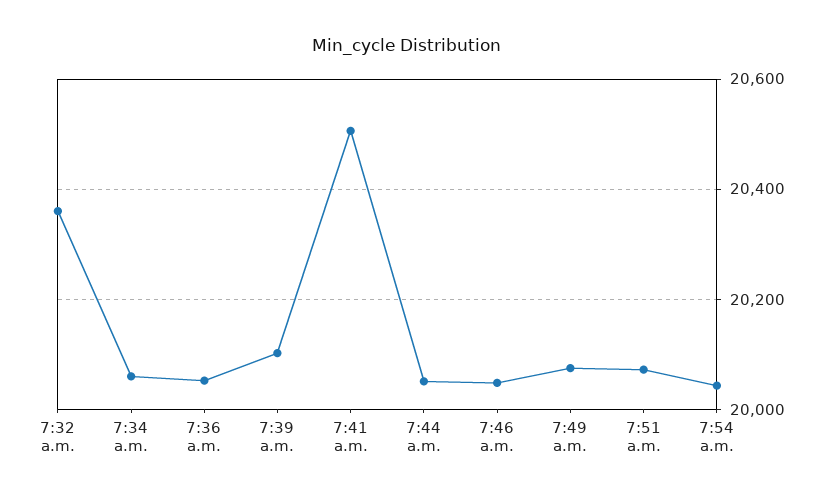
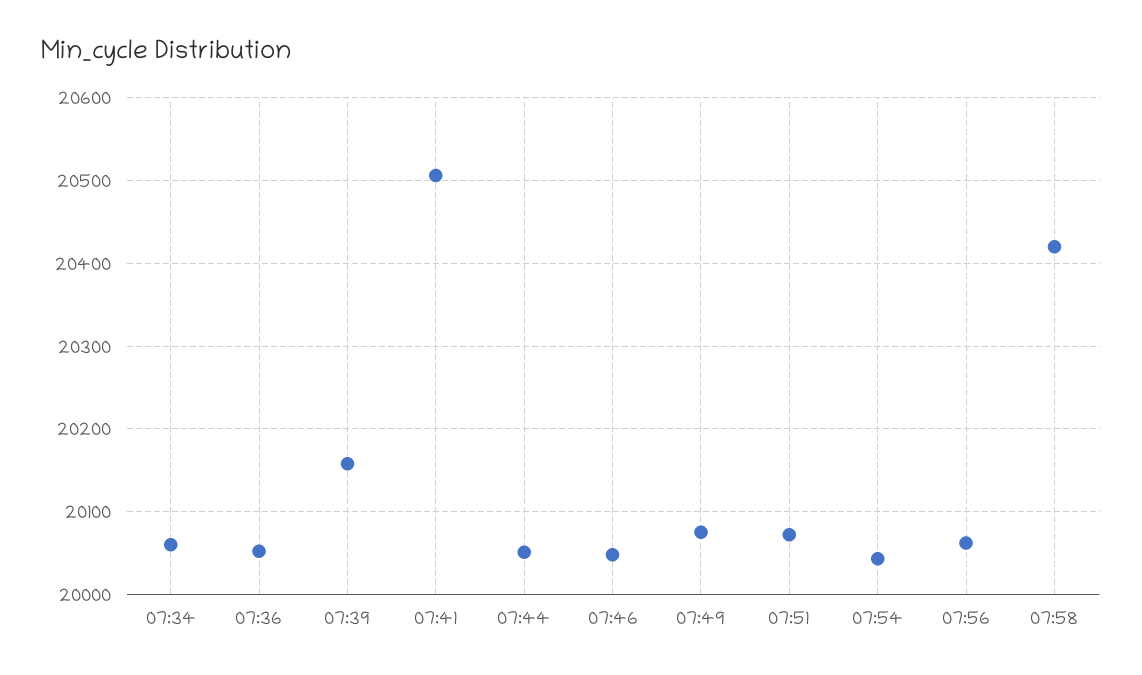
7:32 a.m.: 20360 -> none
7:39 a.m.: 20100 -> 20160
07:56: none -> 20060
07:58: none -> 20420

